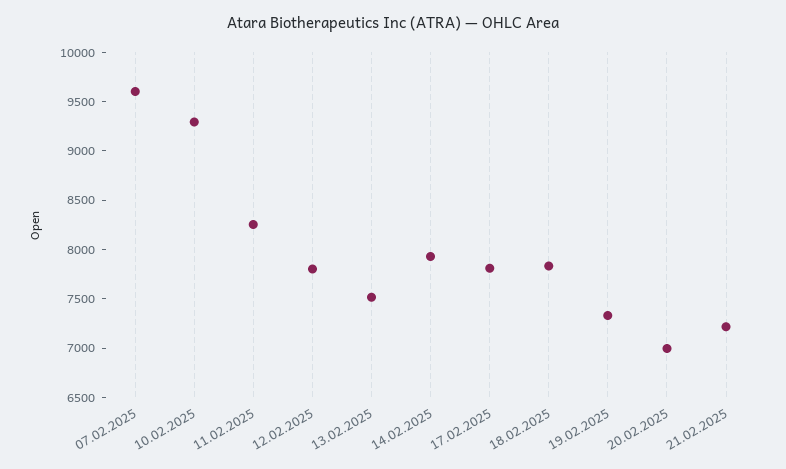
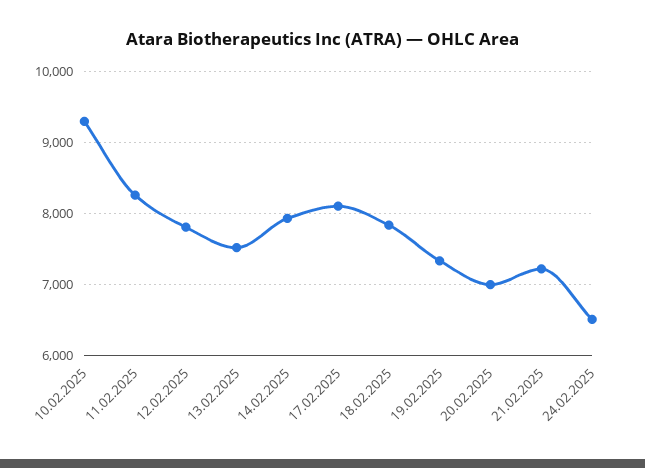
07.02.2025: 9600 -> none
17.02.2025: 7800 -> 8100
24.02.2025: none -> 6500

